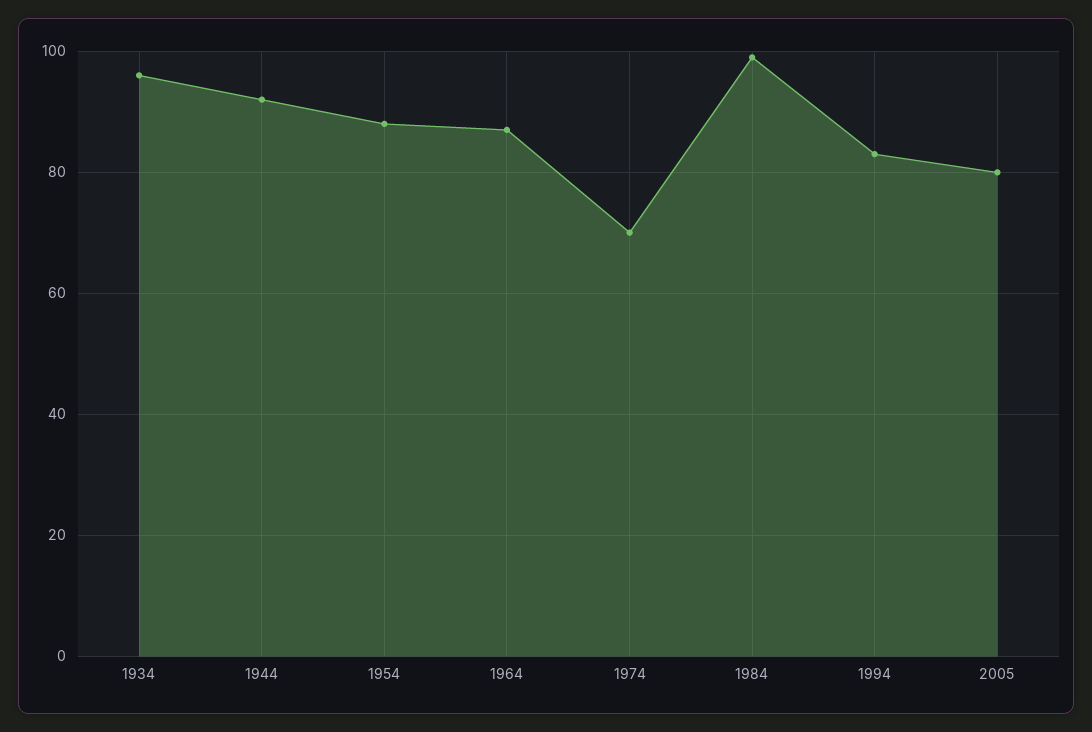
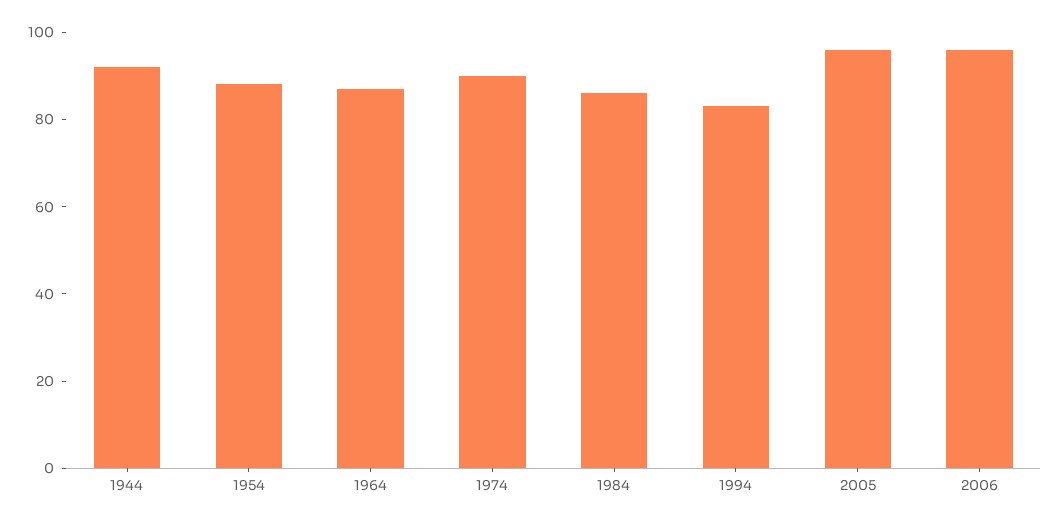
1934: 95 -> none
1974: 70 -> 90
1984: 100 -> 85
2005: 80 -> 95
2006: none -> 95

